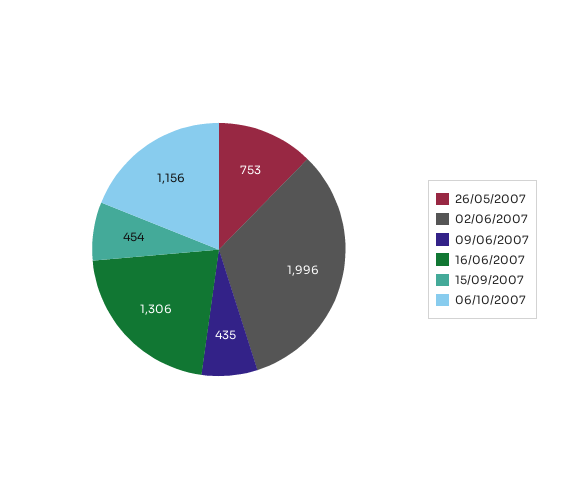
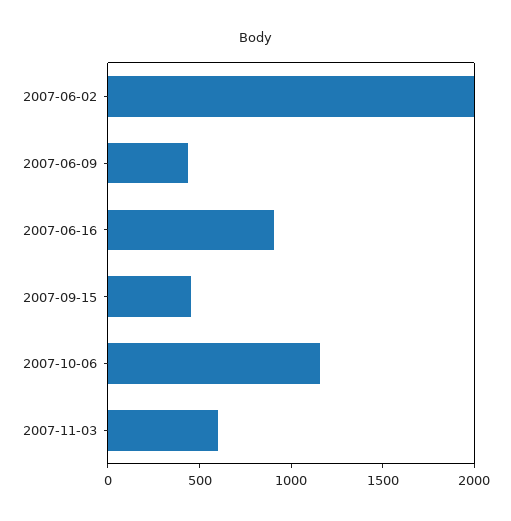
26/05/2007: 753 -> none
16/06/2007: 1306 -> 900
2007-11-03: none -> 600

